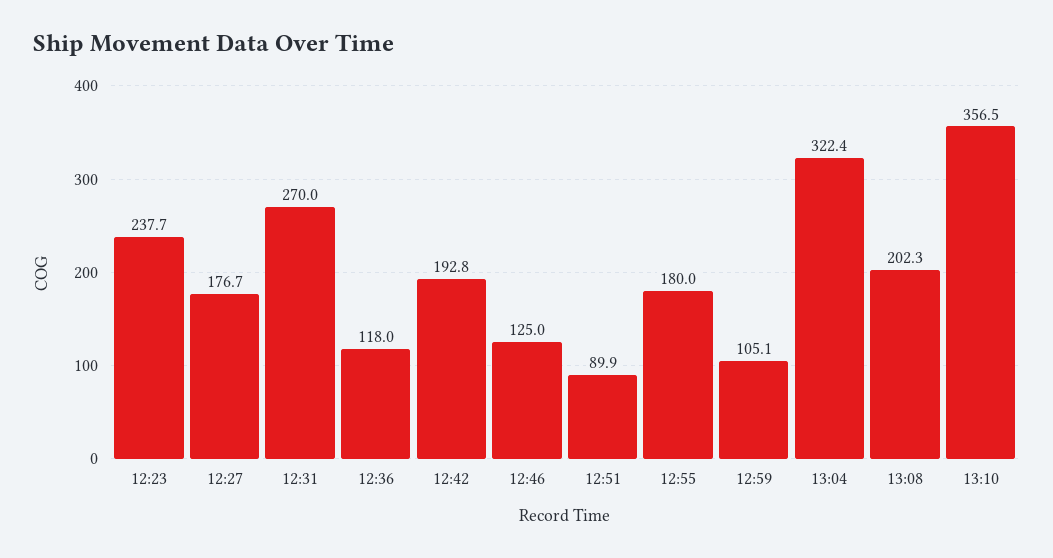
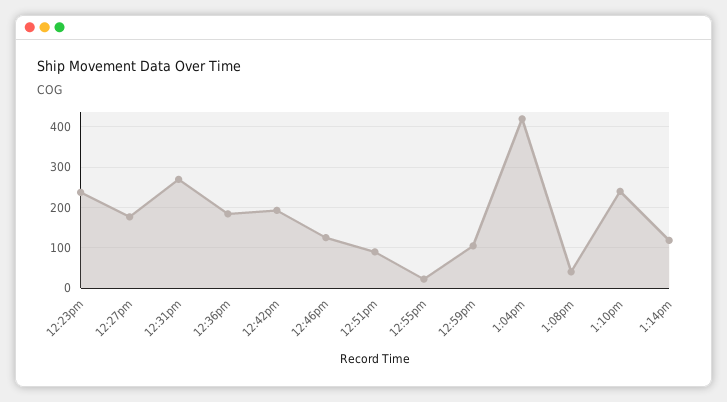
12:36: 118 -> 180
12:55: 180 -> 20
13:04: 322.4 -> 420
13:08: 202.3 -> 40
13:10: 356.5 -> 240
1:14pm: none -> 120

